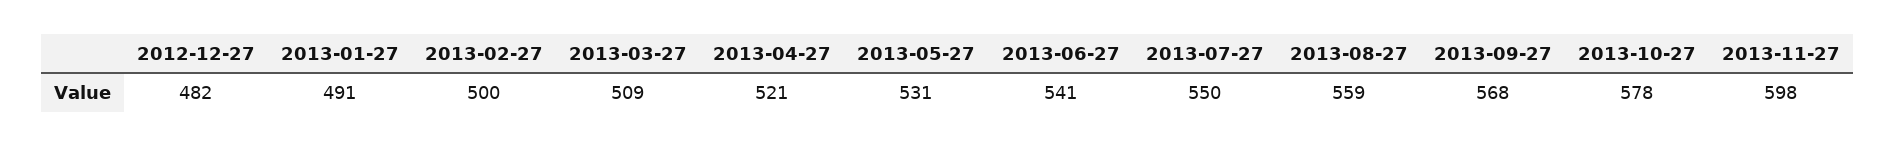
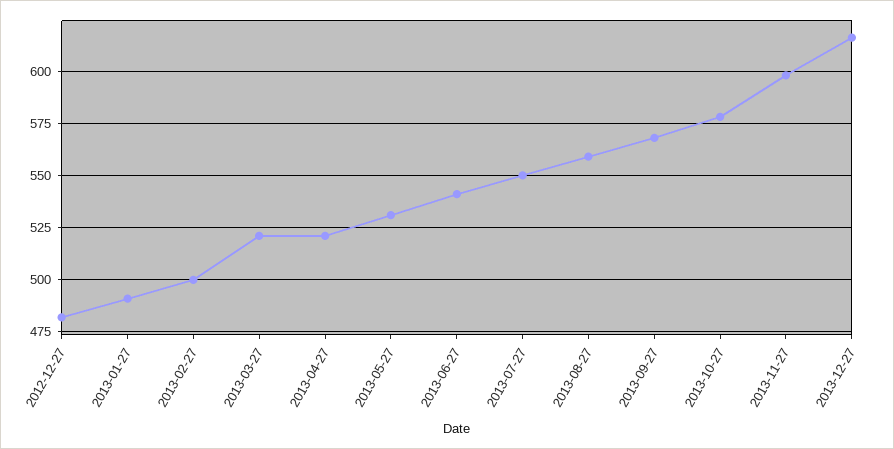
2013-03-27: 509 -> 520
2013-12-27: none -> 615

